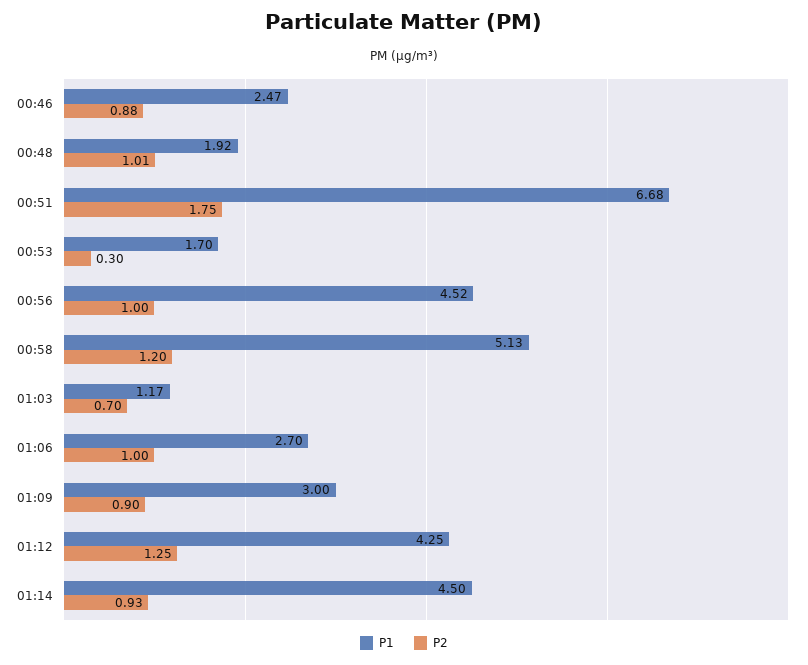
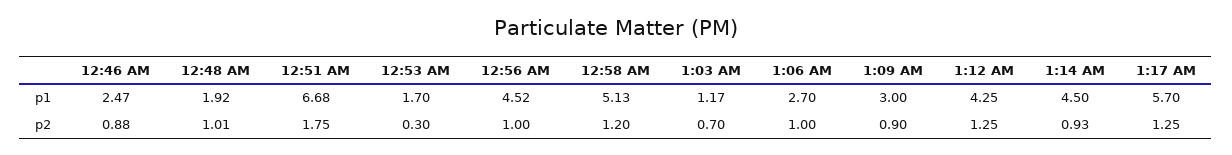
P1, 1:17 AM: none -> 5.7
P2, 1:17 AM: none -> 1.25

